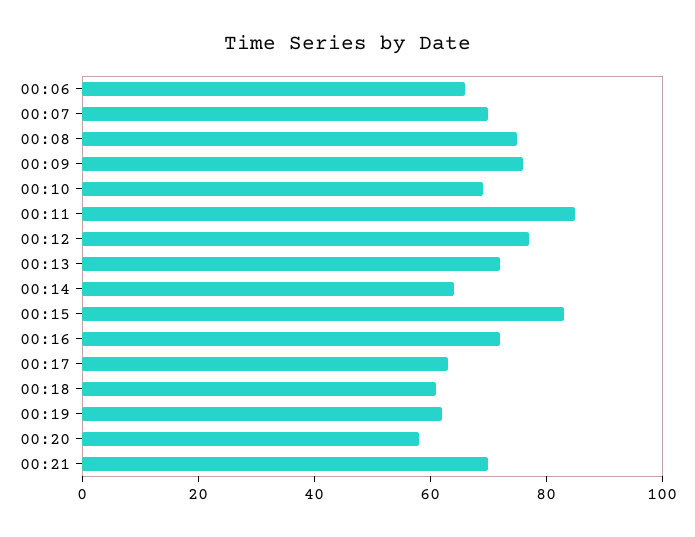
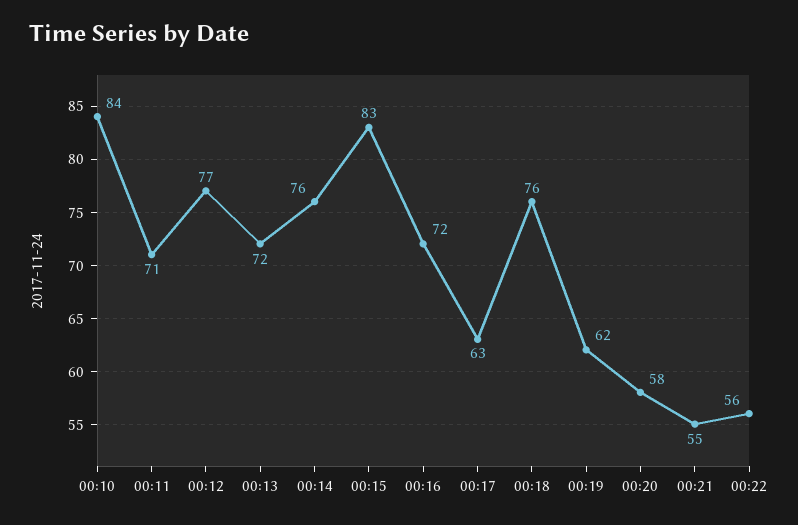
00:06: 65 -> none
00:07: 70 -> none
00:08: 75 -> none
00:09: 75 -> none
00:10: 70 -> 84
00:11: 85 -> 71
00:14: 65 -> 76
00:18: 60 -> 76
00:21: 70 -> 55
00:22: none -> 56

